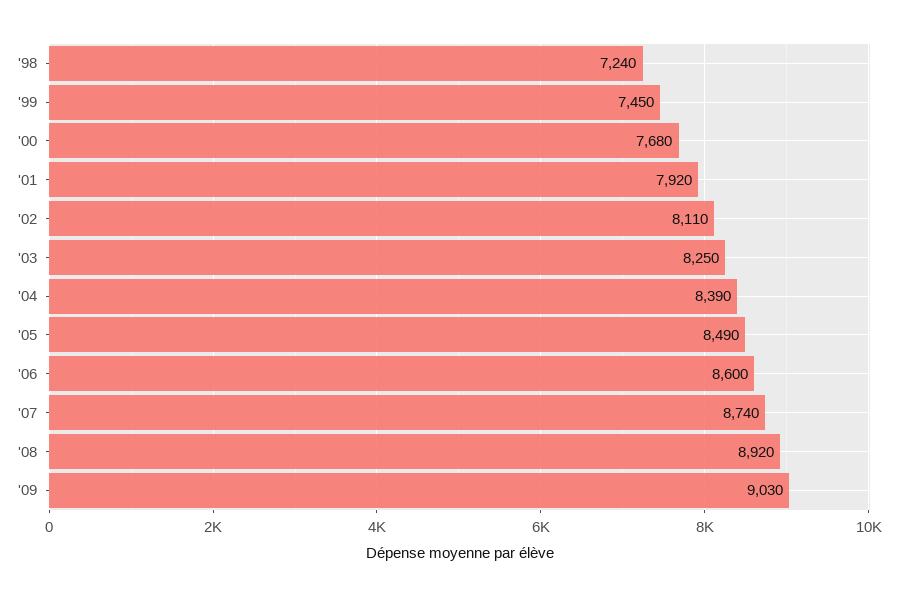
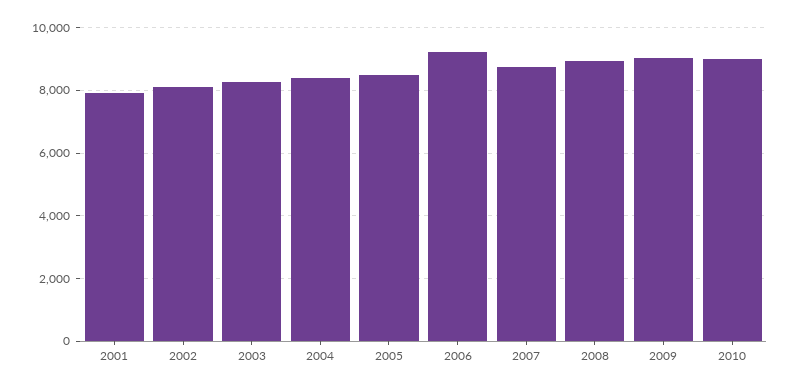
'98: 7240 -> none
'99: 7450 -> none
'00: 7680 -> none
'06: 8600 -> 9200
2010: none -> 9000

